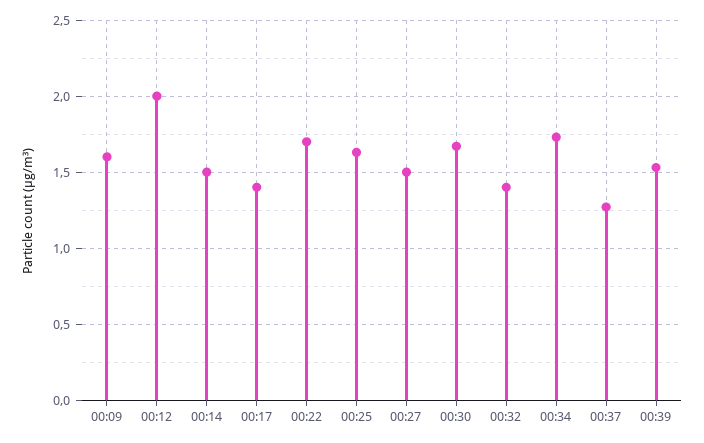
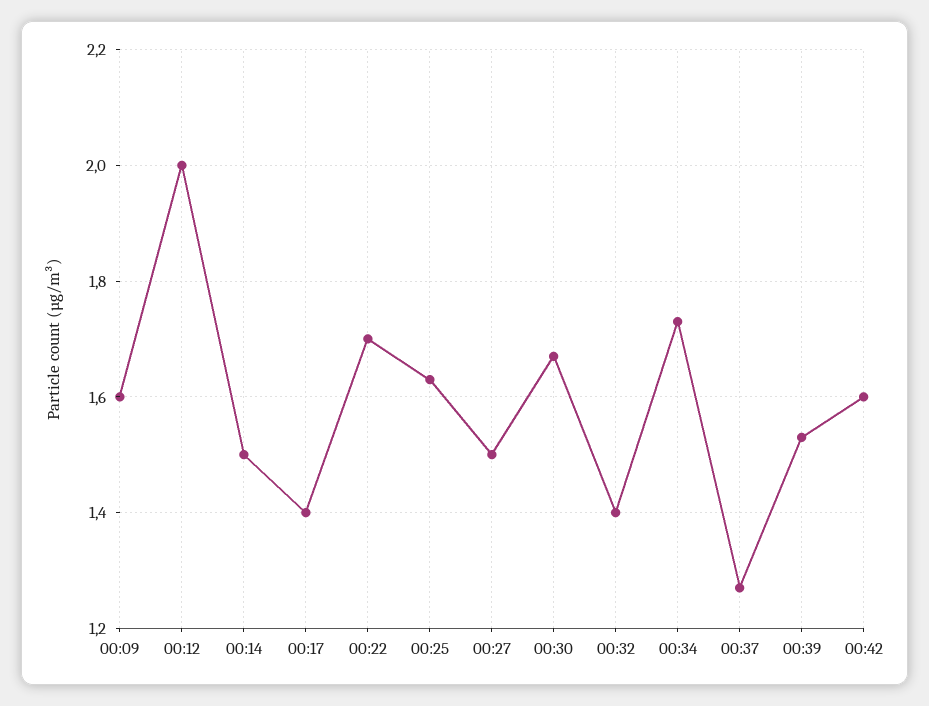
00:42: none -> 1.6

